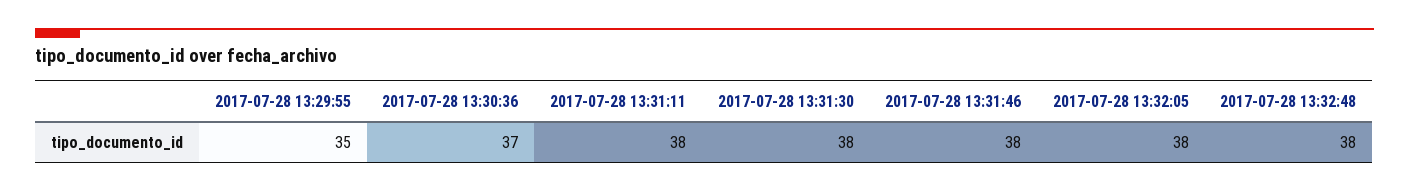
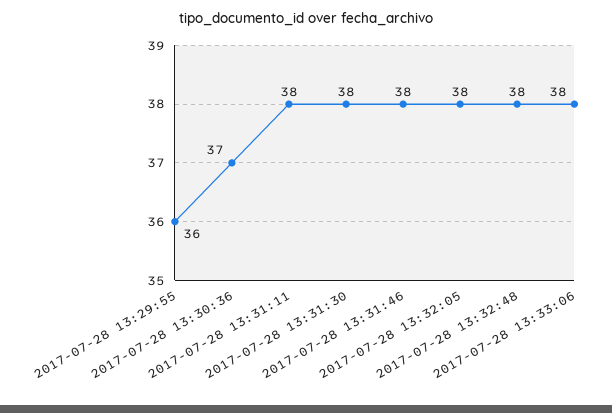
2017-07-28 13:29:55: 35 -> 36
2017-07-28 13:33:06: none -> 38

